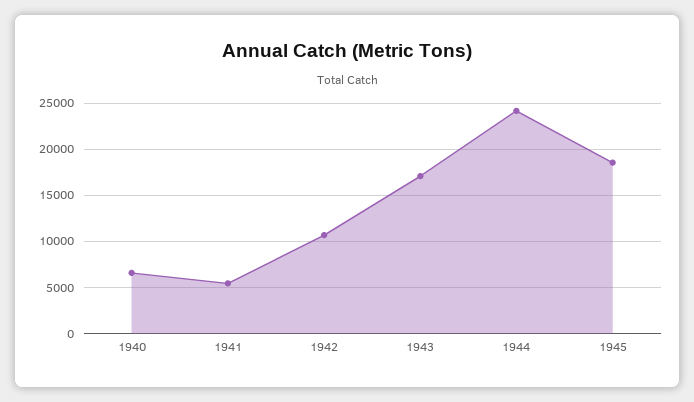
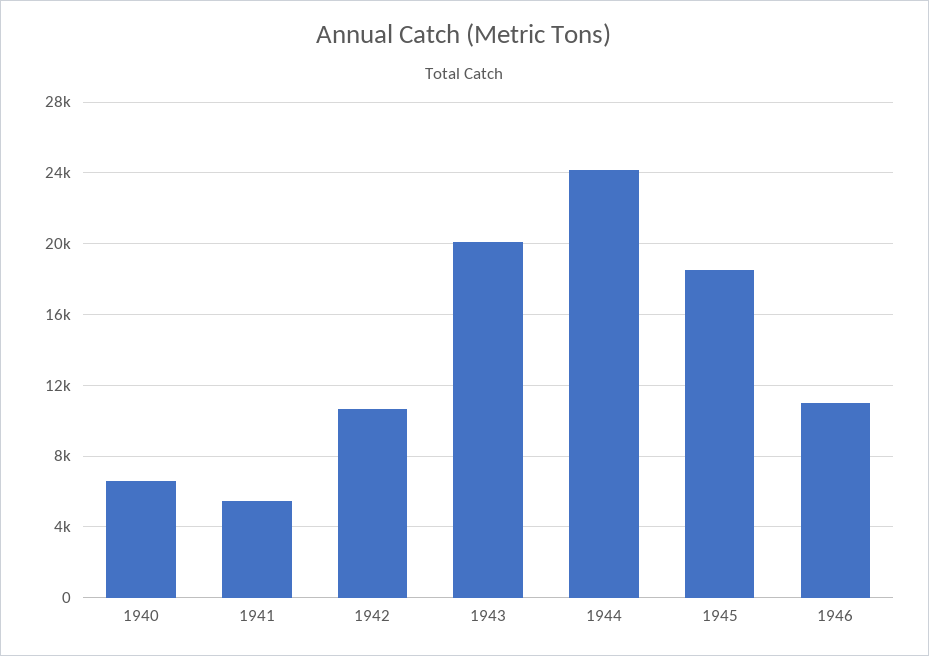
1943: 17000 -> 20000
1946: none -> 11000

